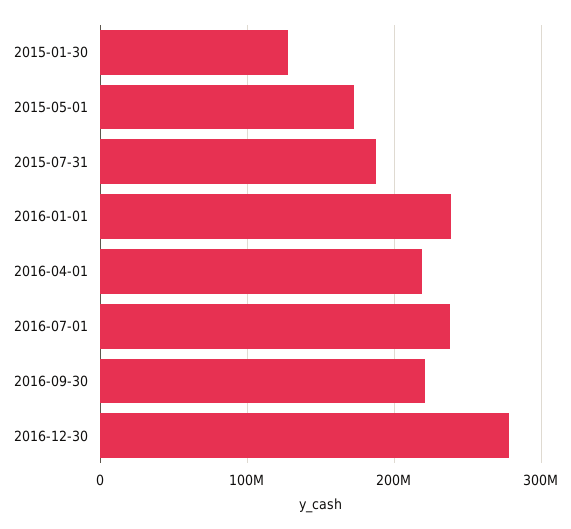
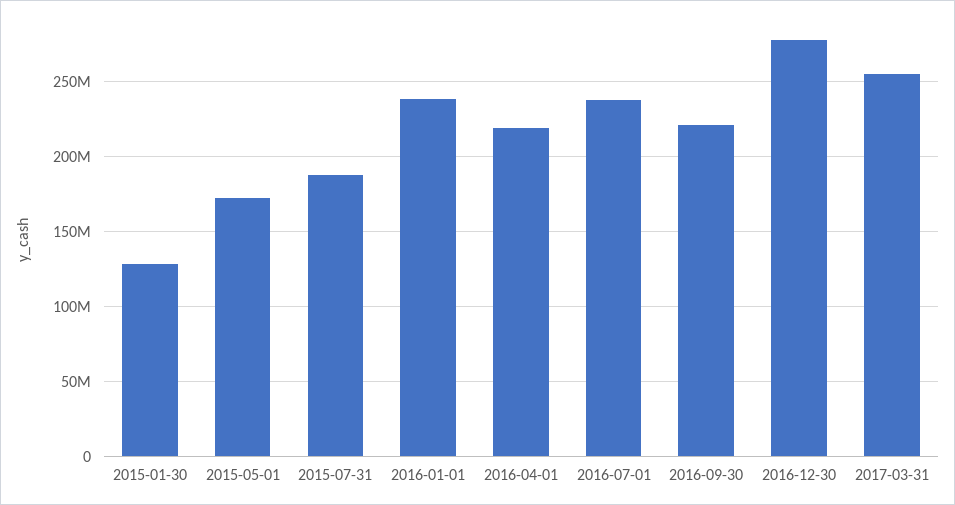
2017-03-31: none -> 255000000

